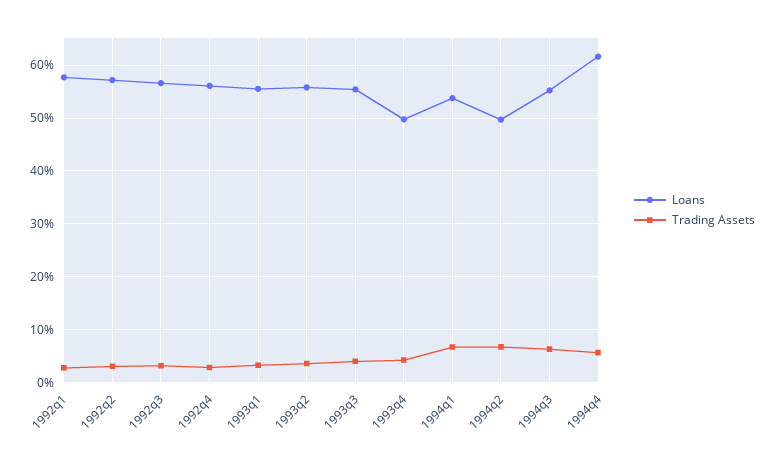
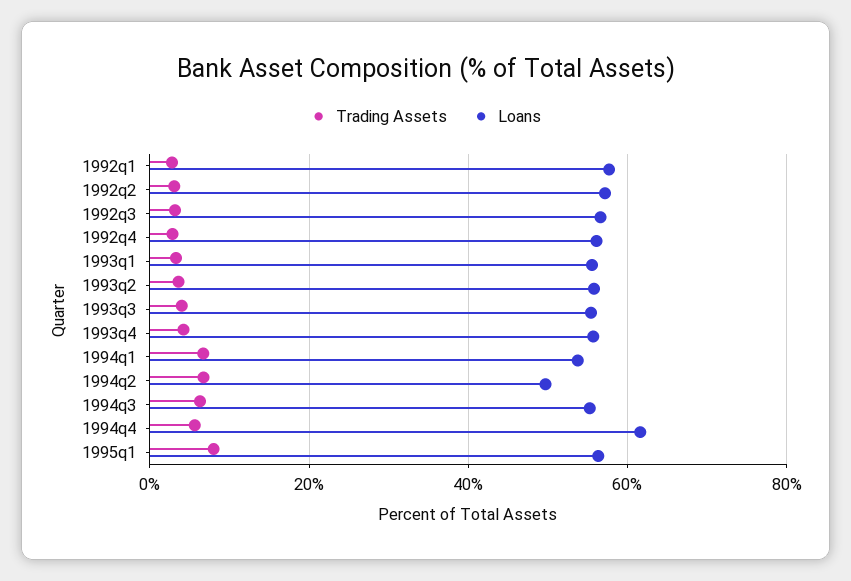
Loans, 1993q4: 50 -> 56
Trading Assets, 1995q1: none -> 8
Loans, 1995q1: none -> 56

